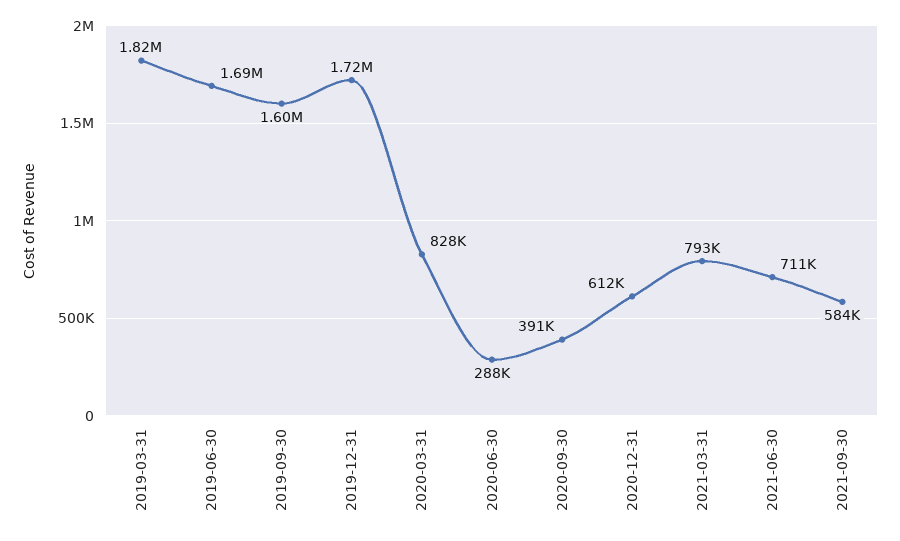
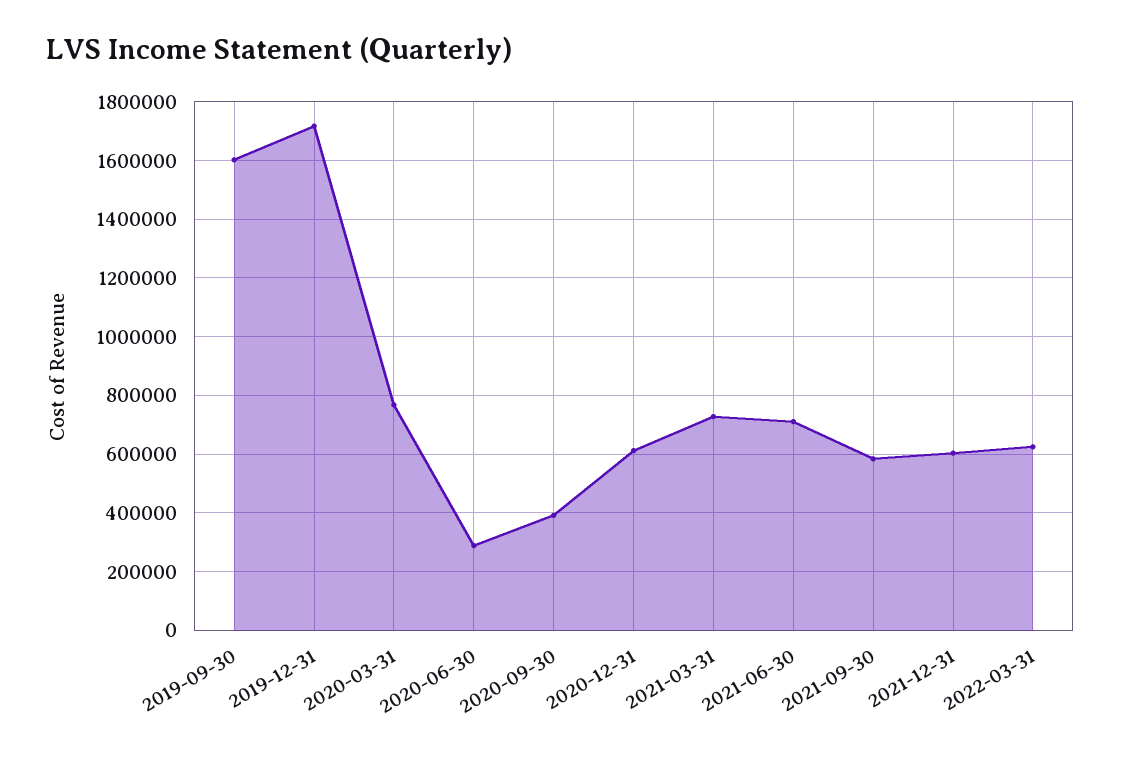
2019-03-31: 1820000 -> none
2019-06-30: 1690000 -> none
2020-03-31: 828000 -> 775000
2021-03-31: 793000 -> 725000
2021-12-31: none -> 600000
2022-03-31: none -> 625000

